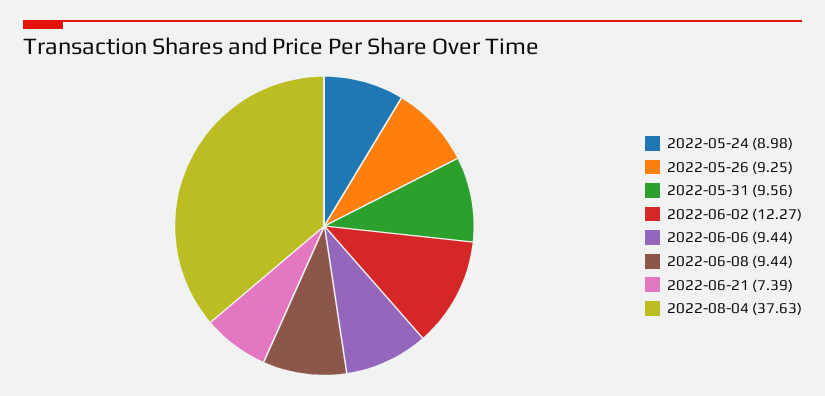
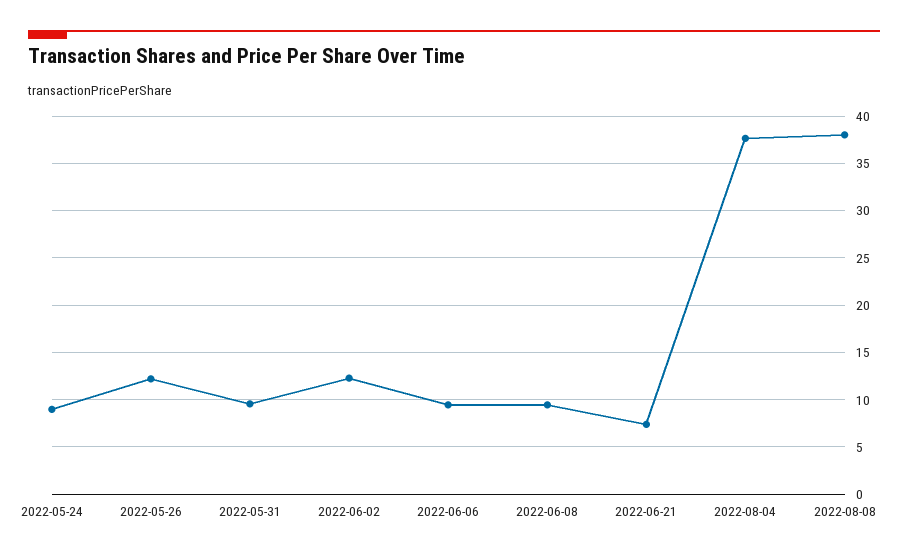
2022-05-26: 9.25 -> 12
2022-08-08: none -> 38

